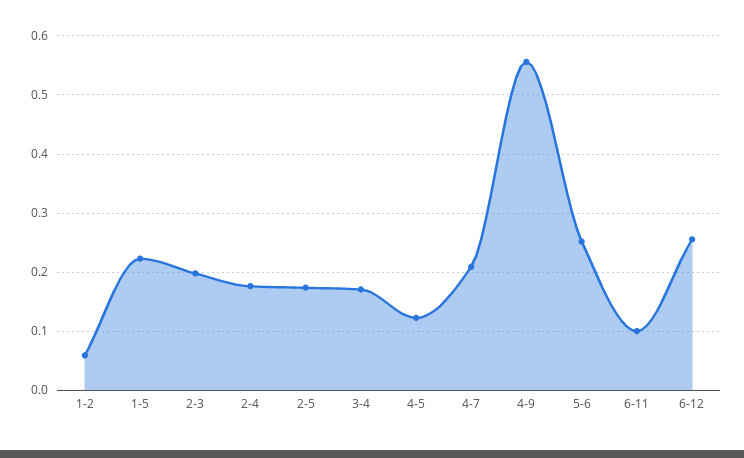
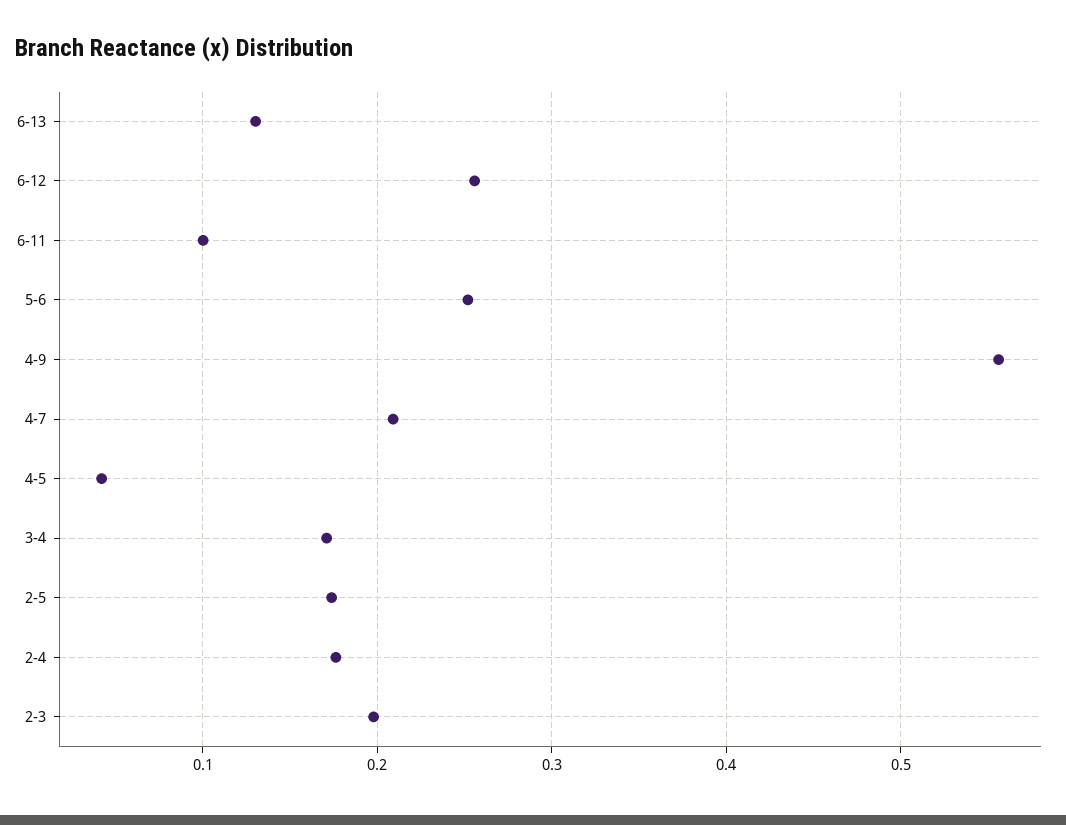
1-2: 0.06 -> none
1-5: 0.22 -> none
4-5: 0.12 -> 0.04
6-13: none -> 0.13

